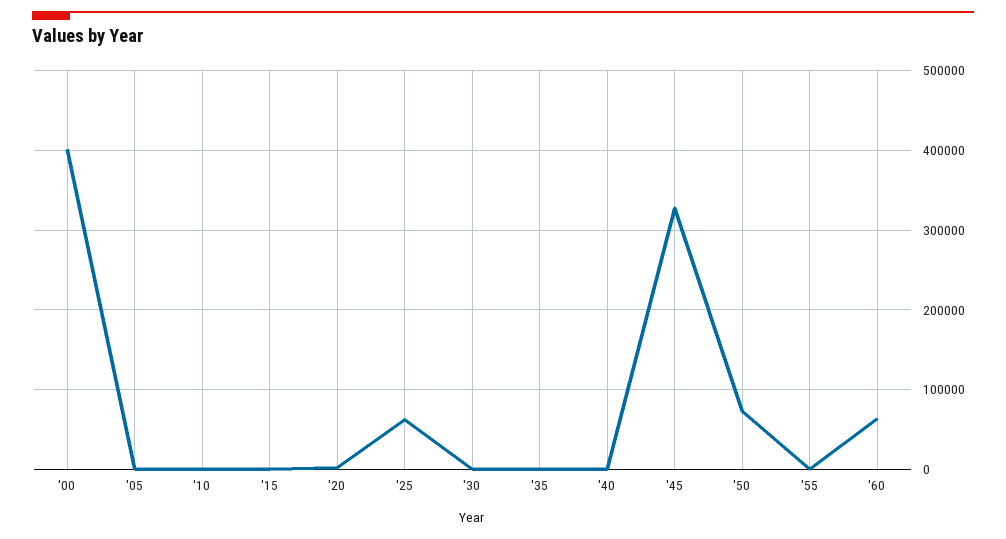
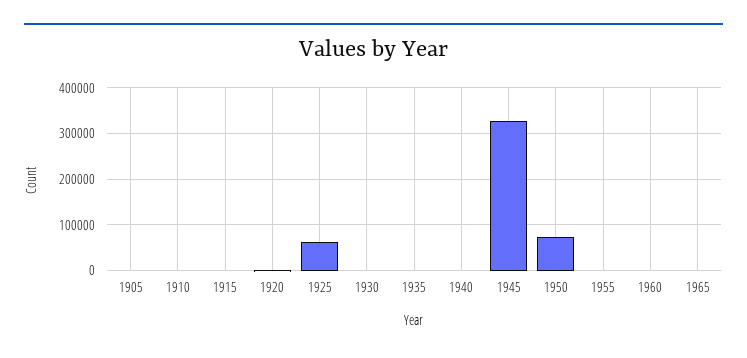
'00: 400000 -> none
'60: 60000 -> 0
1965: none -> 0

